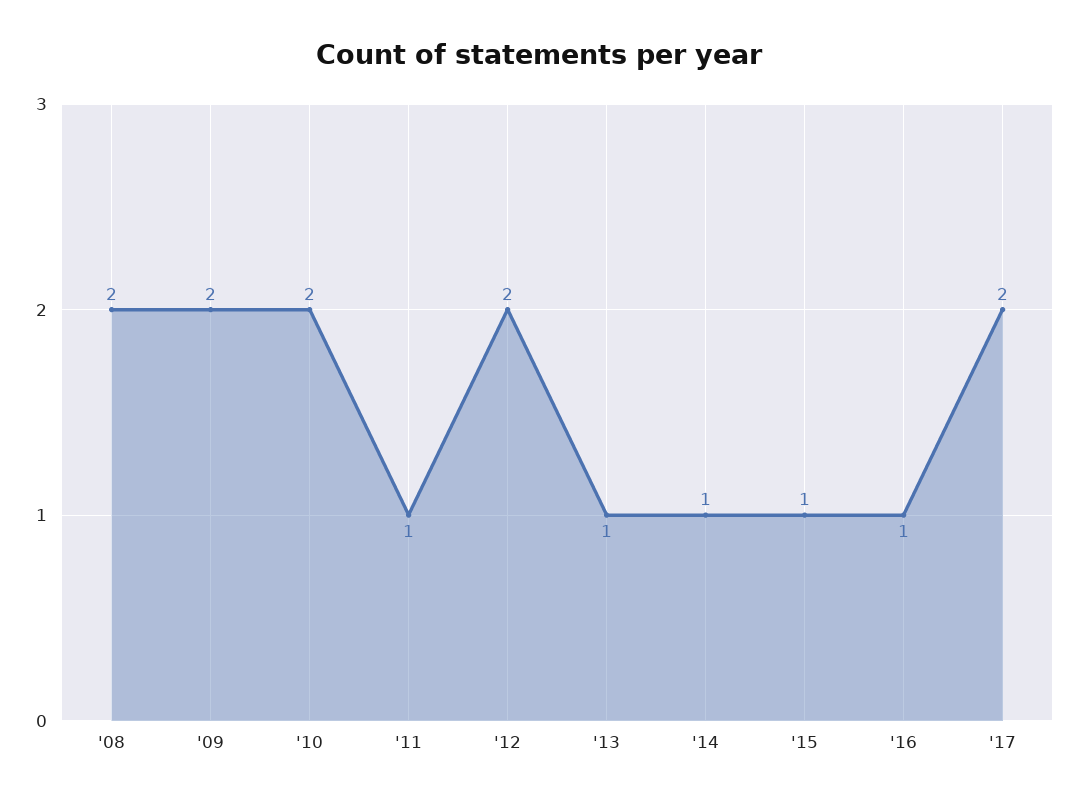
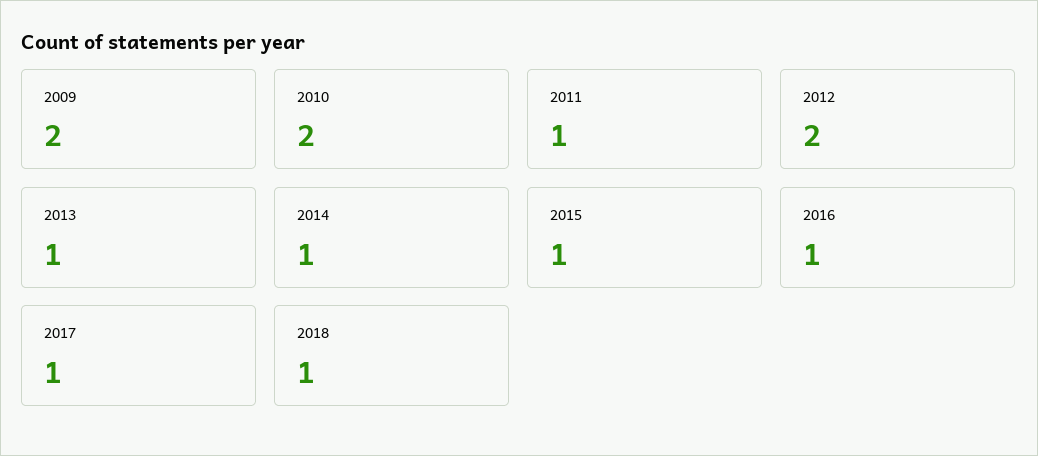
'08: 2 -> none
'17: 2 -> 1
2018: none -> 1

